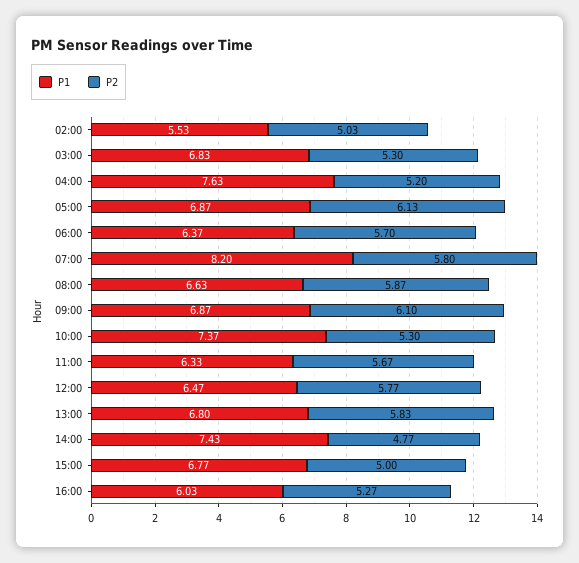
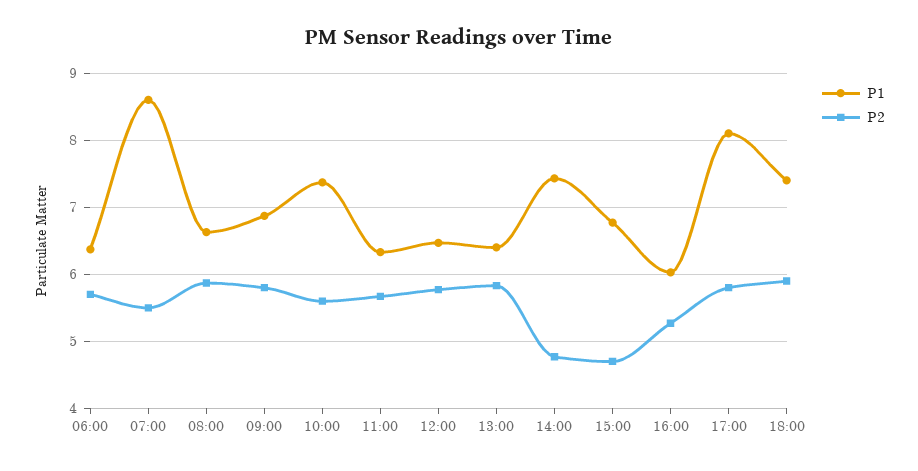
P1, 02:00: 5.53 -> none
P2, 02:00: 5.03 -> none
P1, 03:00: 6.83 -> none
P2, 03:00: 5.3 -> none
P1, 04:00: 7.63 -> none
P2, 04:00: 5.2 -> none
P1, 05:00: 6.87 -> none
P2, 05:00: 6.13 -> none
P1, 07:00: 8.2 -> 8.6
P2, 07:00: 5.8 -> 5.5
P2, 09:00: 6.1 -> 5.8
P2, 10:00: 5.3 -> 5.6
P1, 13:00: 6.8 -> 6.4
P2, 15:00: 5 -> 4.7
P1, 17:00: none -> 8.1
P2, 17:00: none -> 5.8
P1, 18:00: none -> 7.4
P2, 18:00: none -> 5.9

